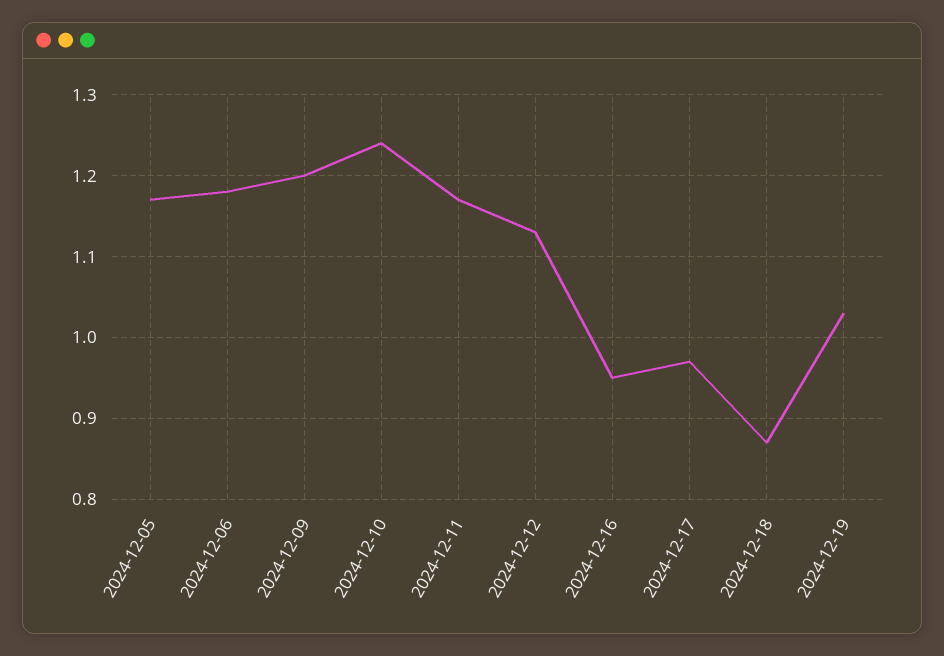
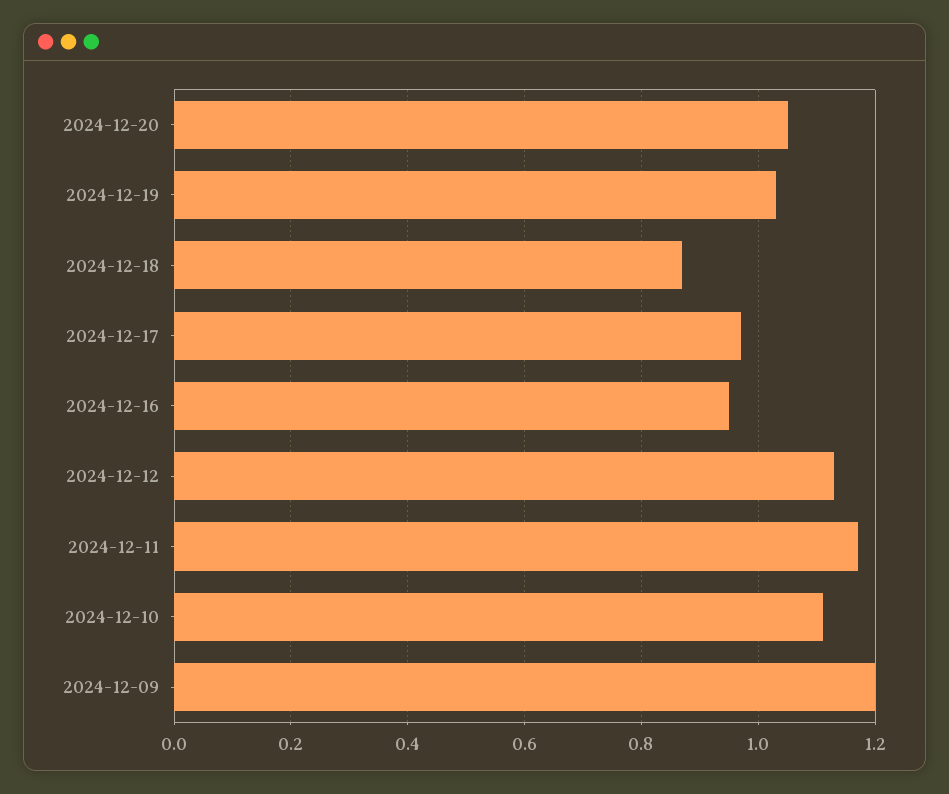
2024-12-05: 1.17 -> none
2024-12-06: 1.18 -> none
2024-12-10: 1.24 -> 1.1
2024-12-20: none -> 1.05

